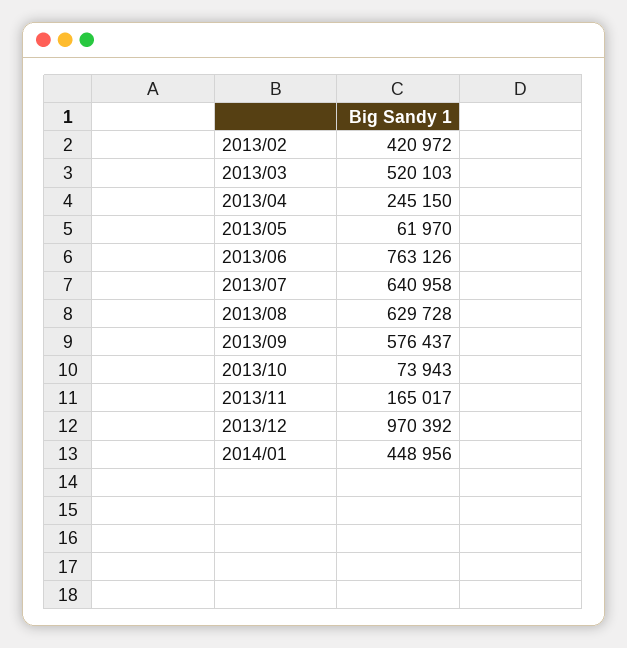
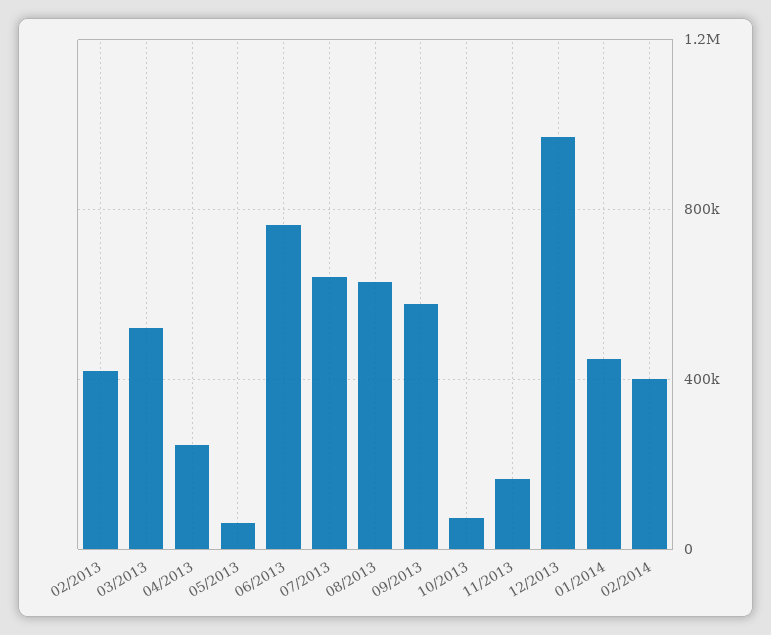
02/2014: none -> 400000

